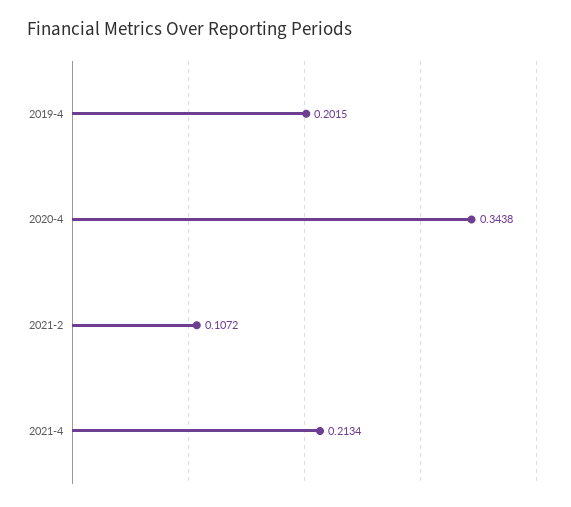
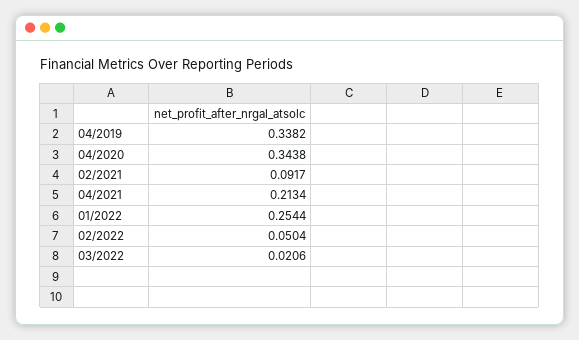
2019-4: 0.2015 -> 0.3382
2021-2: 0.1072 -> 0.0917
01/2022: none -> 0.2544
02/2022: none -> 0.0504
03/2022: none -> 0.0206

